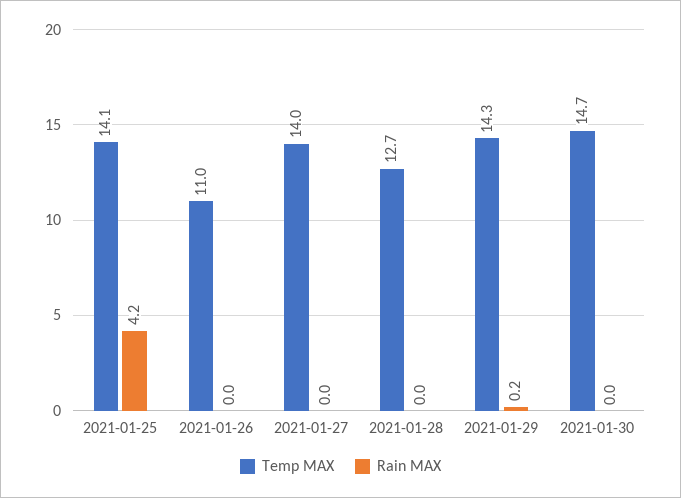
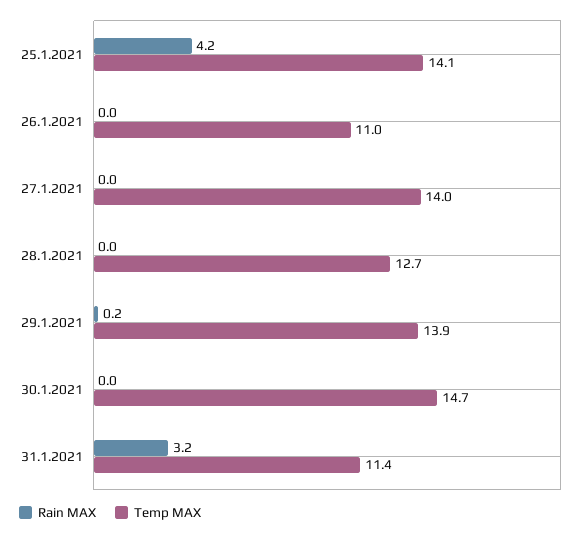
Temp MAX, 2021-01-29: 14.3 -> 13.9
Rain MAX, 31.1.2021: none -> 3.2
Temp MAX, 31.1.2021: none -> 11.4

